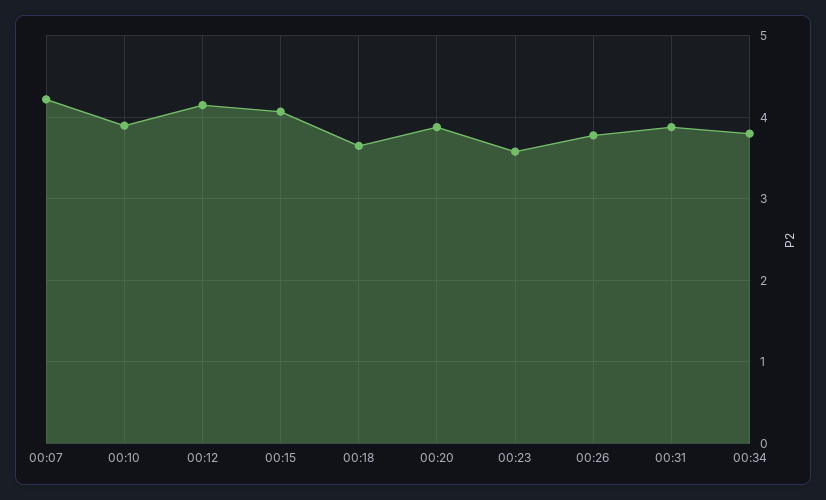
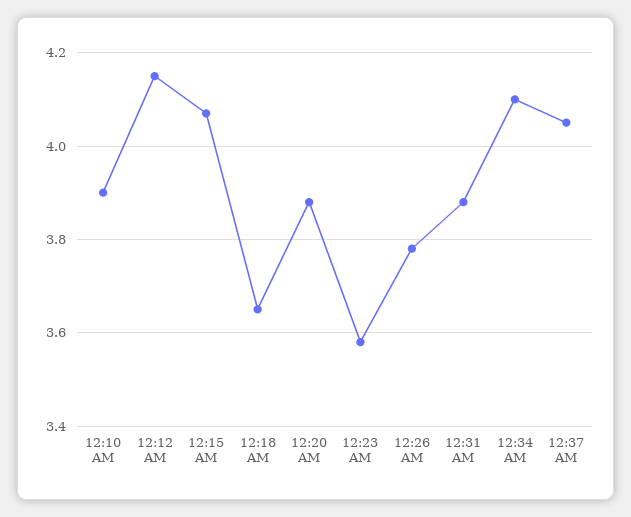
00:07: 4.2 -> none
00:34: 3.8 -> 4.1
12:37 AM: none -> 4.05

